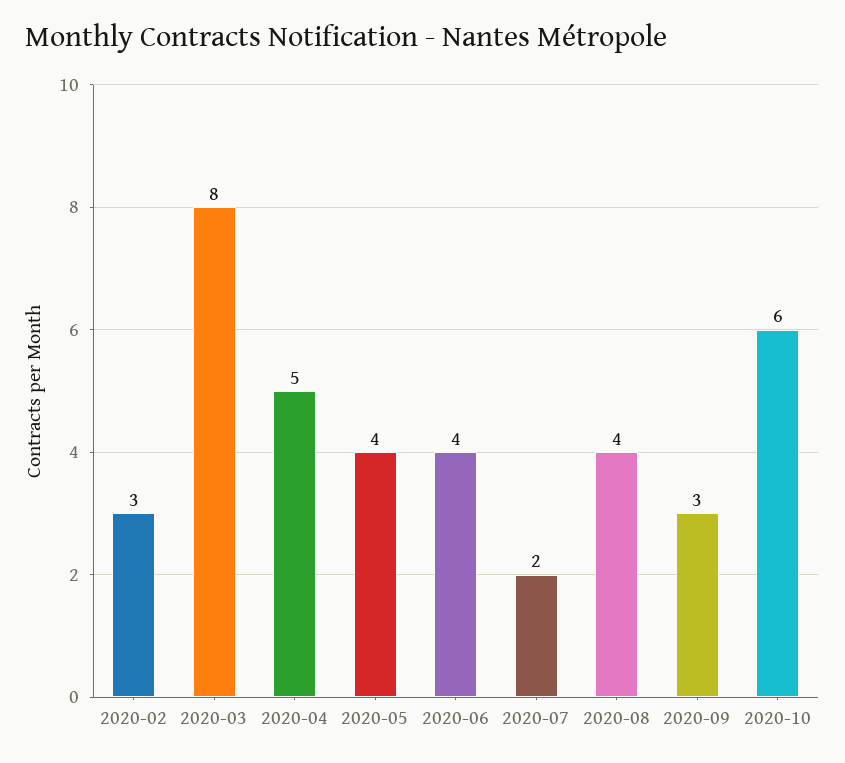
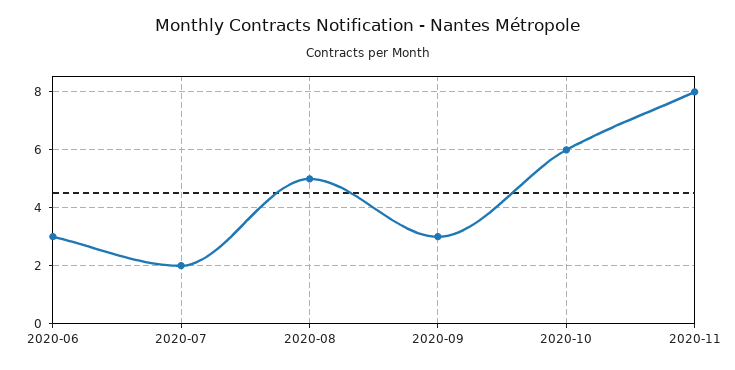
2020-02: 3 -> none
2020-03: 8 -> none
2020-04: 5 -> none
2020-05: 4 -> none
2020-06: 4 -> 3
2020-08: 4 -> 5
2020-11: none -> 8

